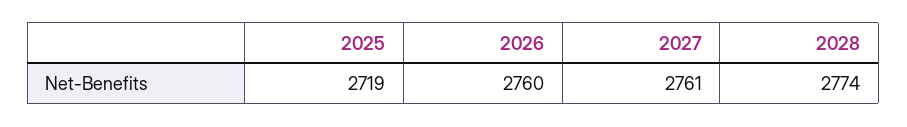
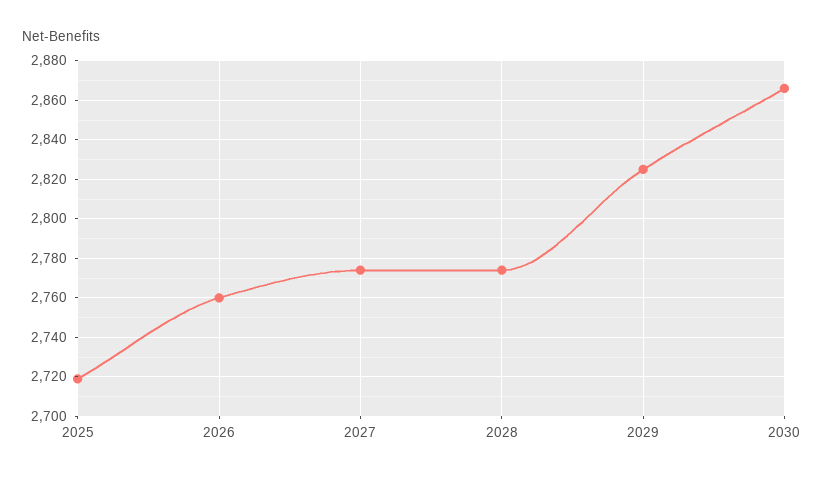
2027: 2761 -> 2775
2029: none -> 2825
2030: none -> 2865

